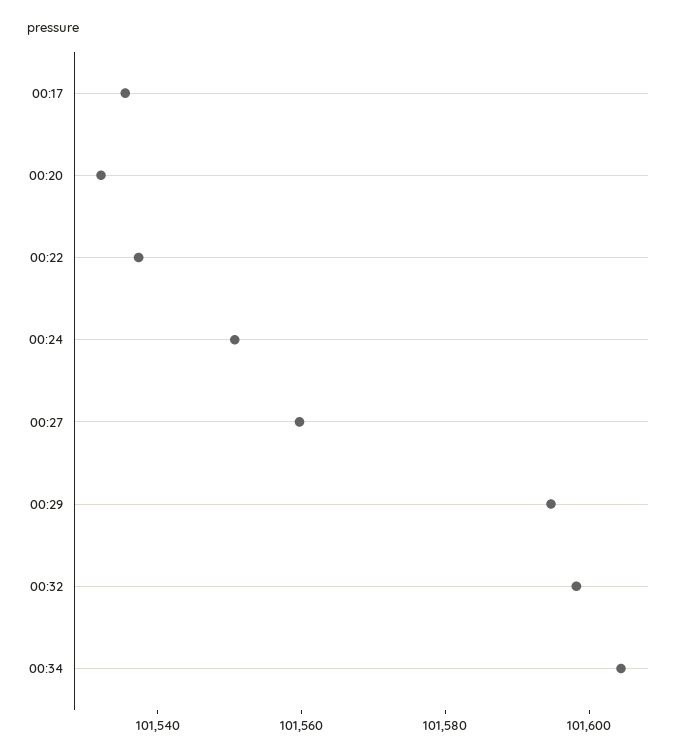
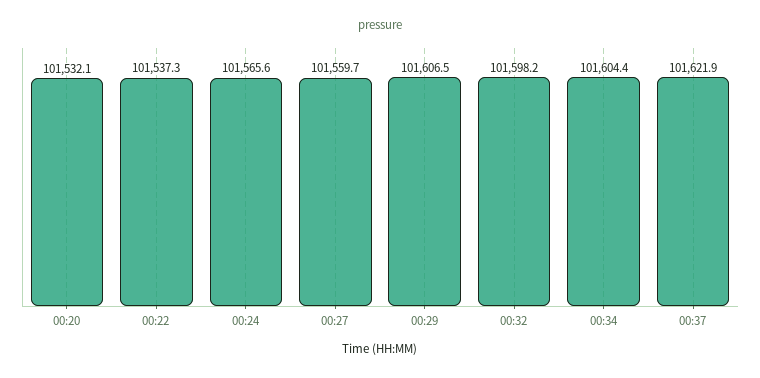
00:17: 101535 -> none
00:24: 101550 -> 101565.6
00:29: 101595 -> 101606.5
00:37: none -> 101621.9

